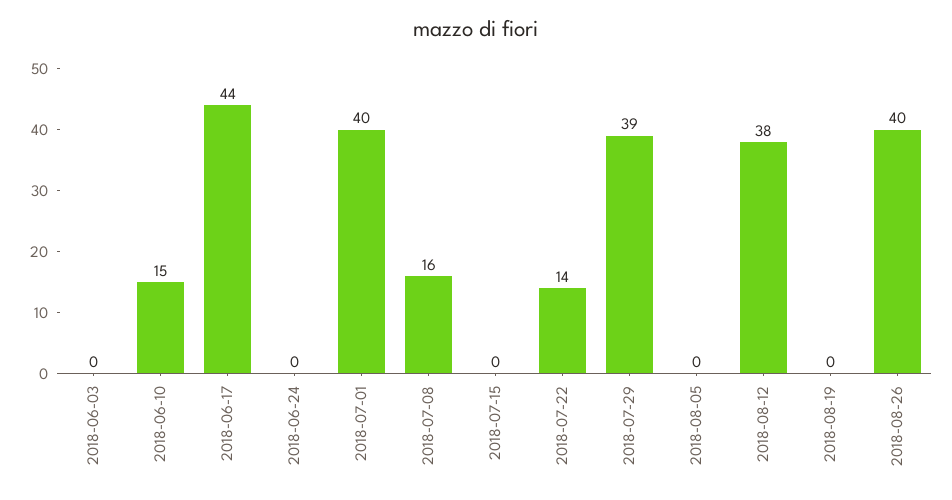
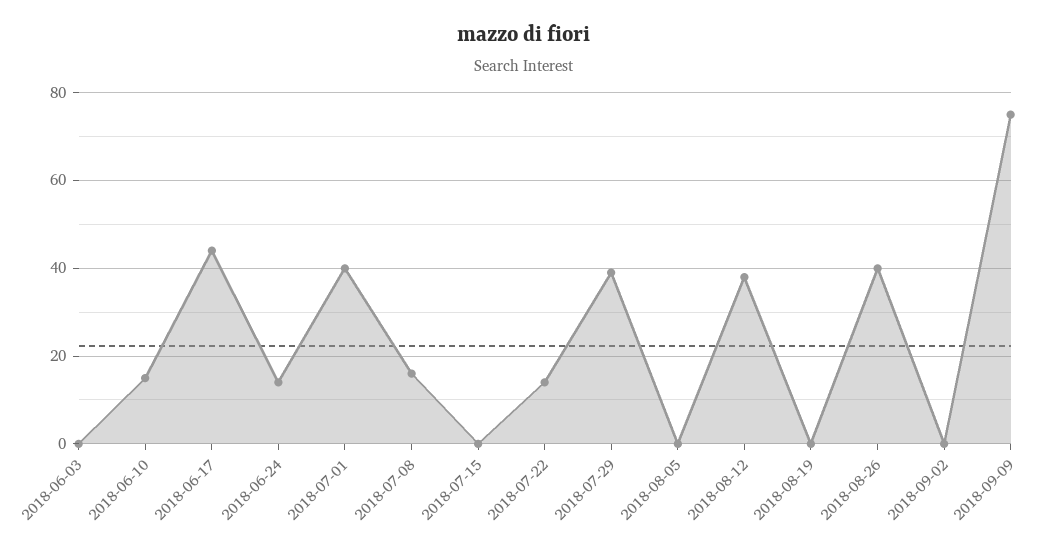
2018-06-24: 0 -> 15
2018-09-02: none -> 0
2018-09-09: none -> 75

